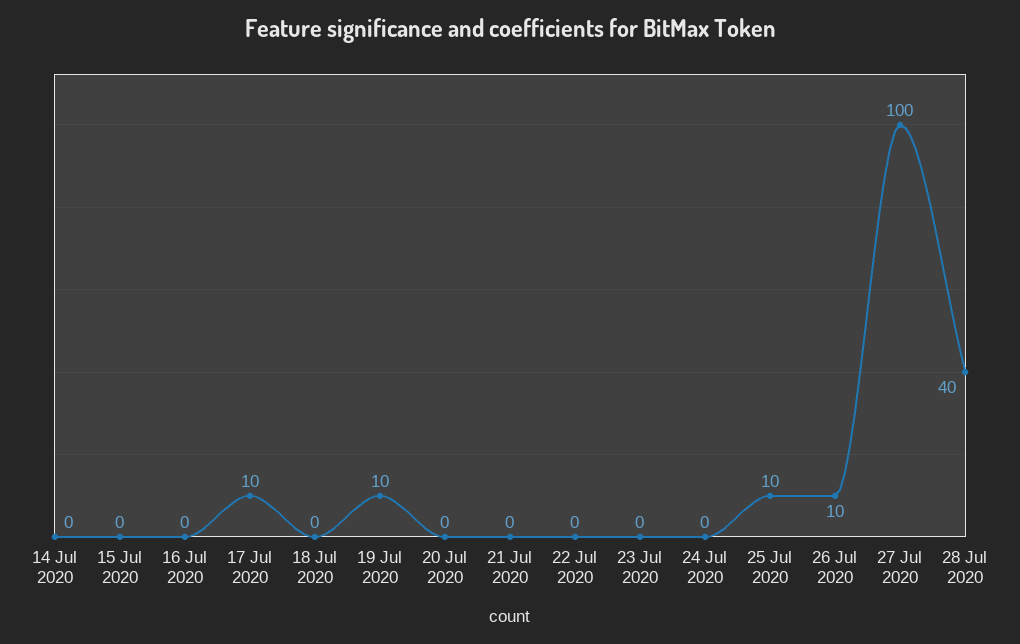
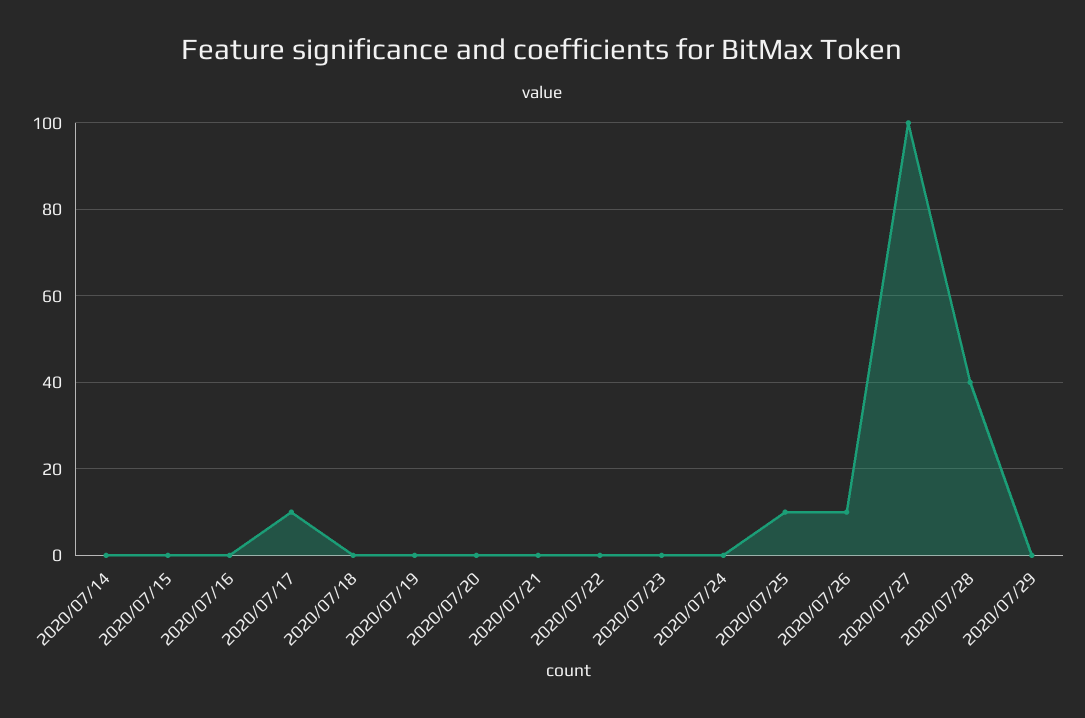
19 Jul 2020: 10 -> 0
2020/07/29: none -> 0

